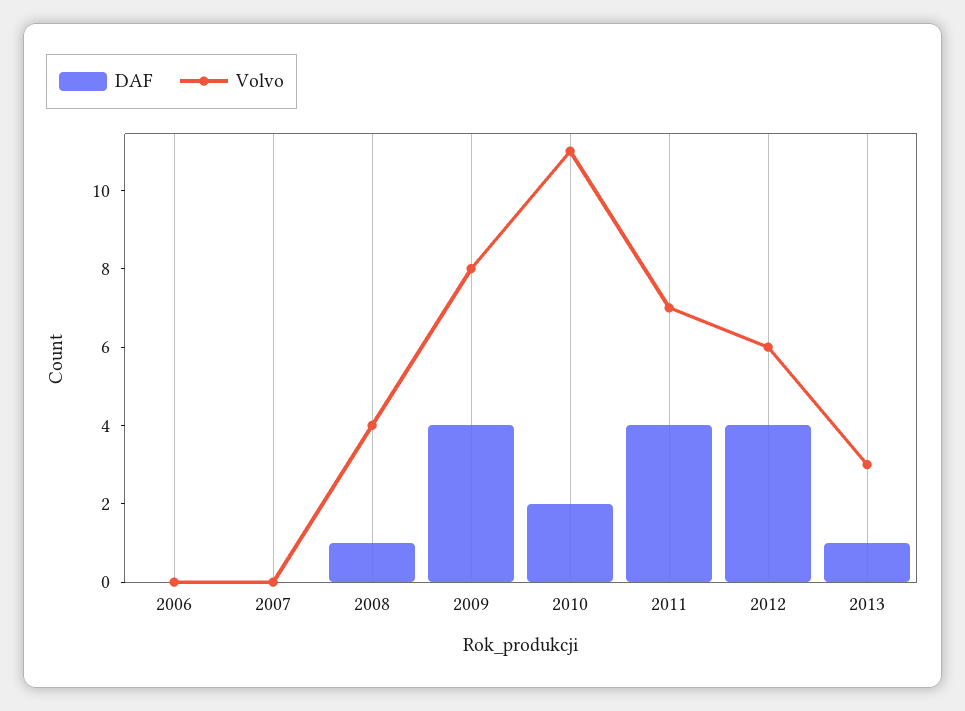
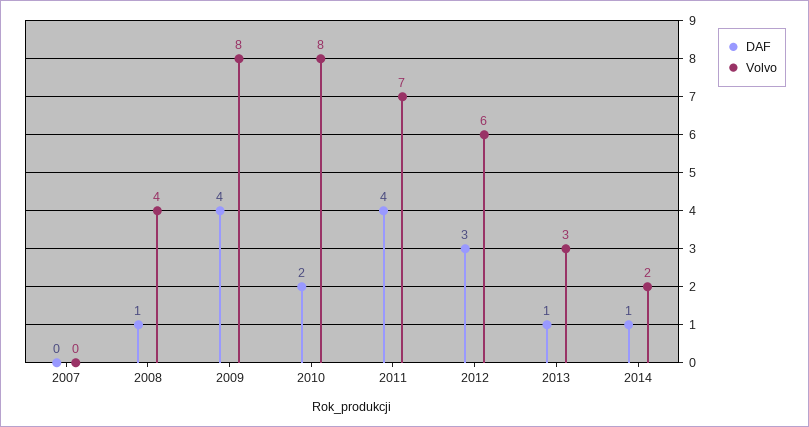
DAF, 2006: 0 -> none
Volvo, 2006: 0 -> none
Volvo, 2010: 11 -> 8
DAF, 2012: 4 -> 3
DAF, 2014: none -> 1
Volvo, 2014: none -> 2

